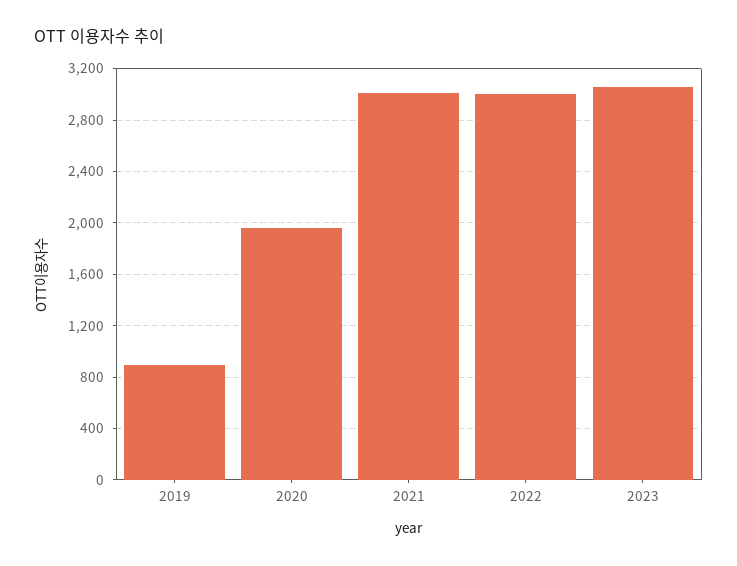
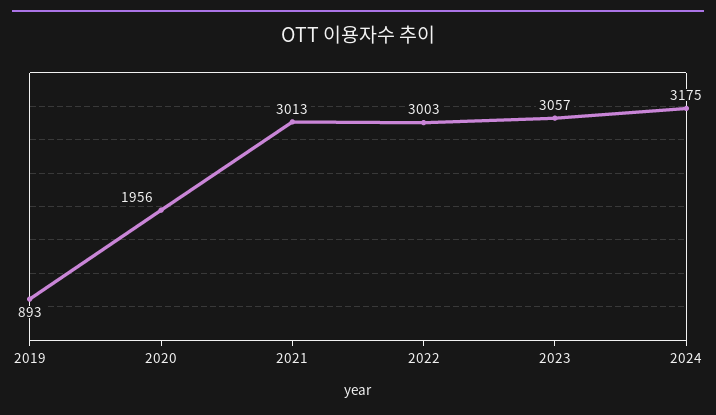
2024: none -> 3175

